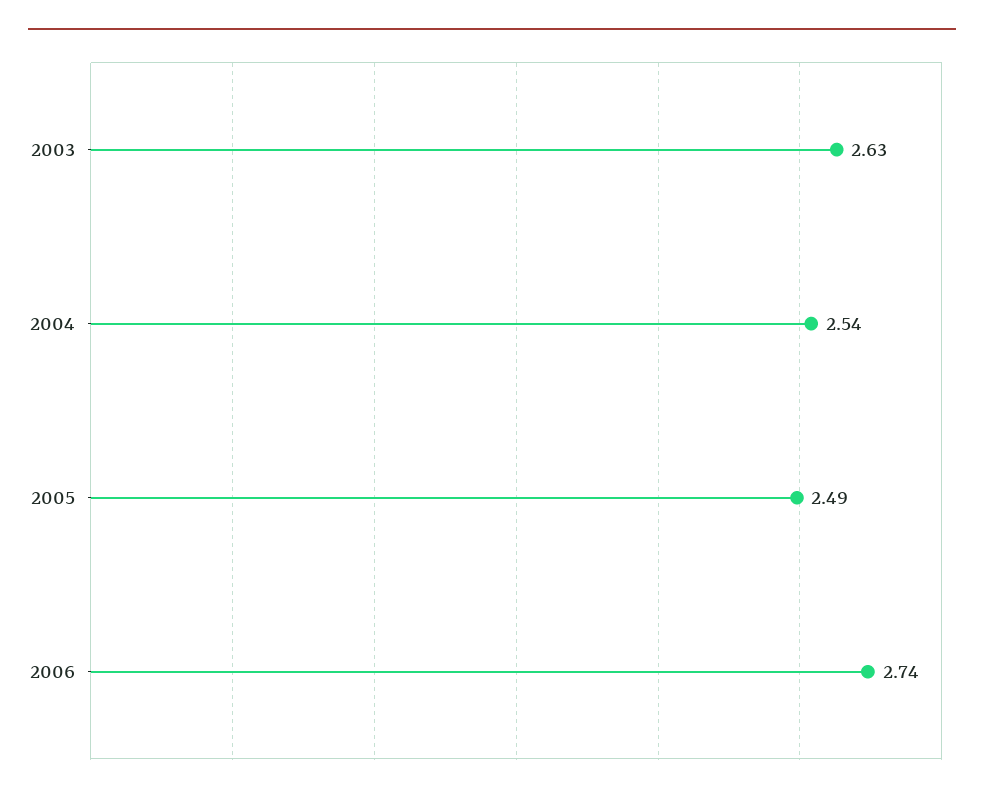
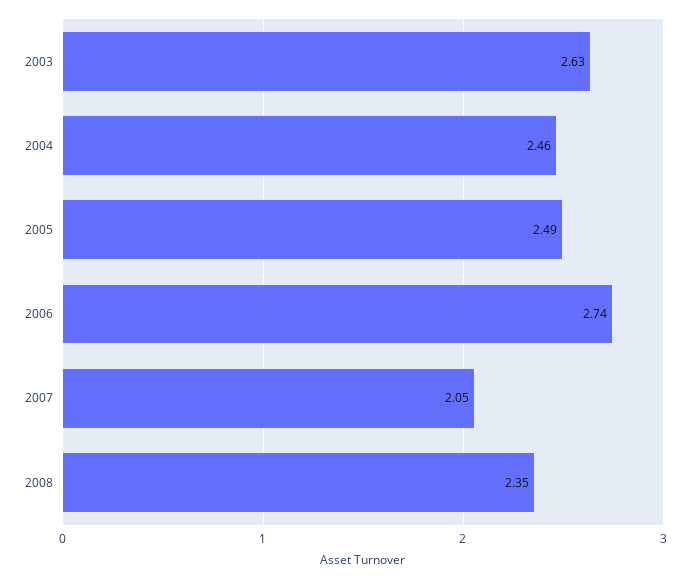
2004: 2.54 -> 2.46
2007: none -> 2.05
2008: none -> 2.35

